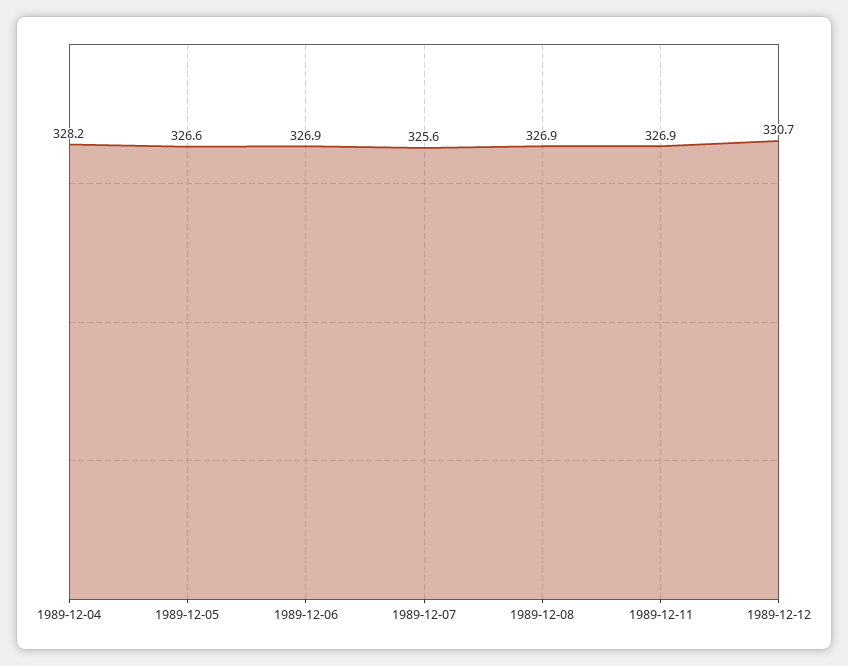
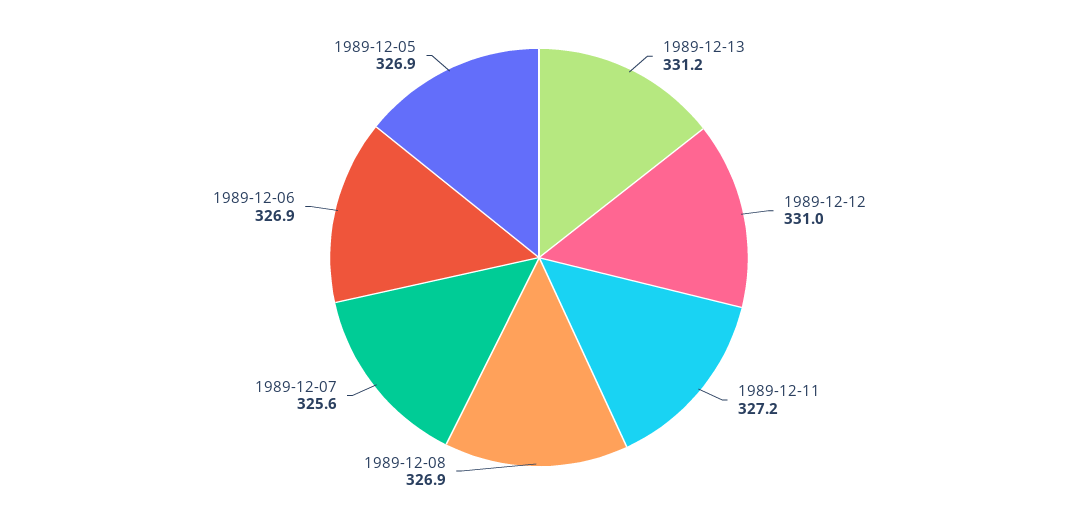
1989-12-04: 328.2 -> none
1989-12-05: 326.6 -> 326.9
1989-12-11: 326.9 -> 327.2
1989-12-12: 330.7 -> 331
1989-12-13: none -> 331.2

